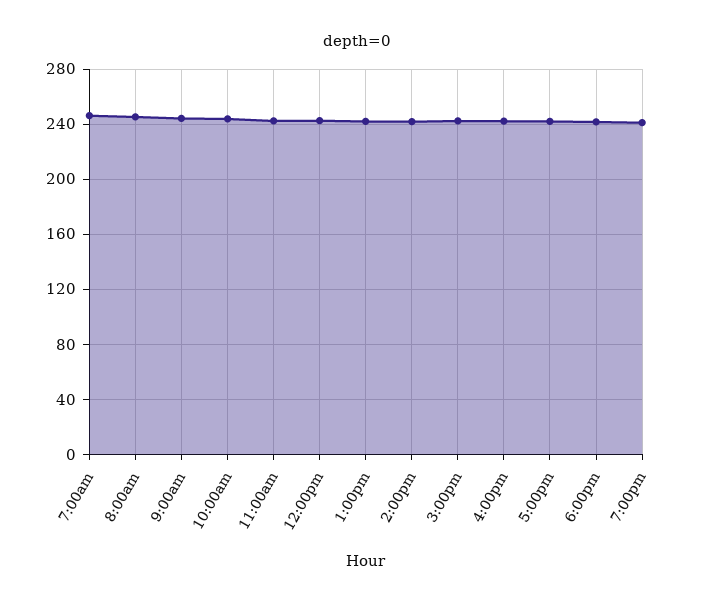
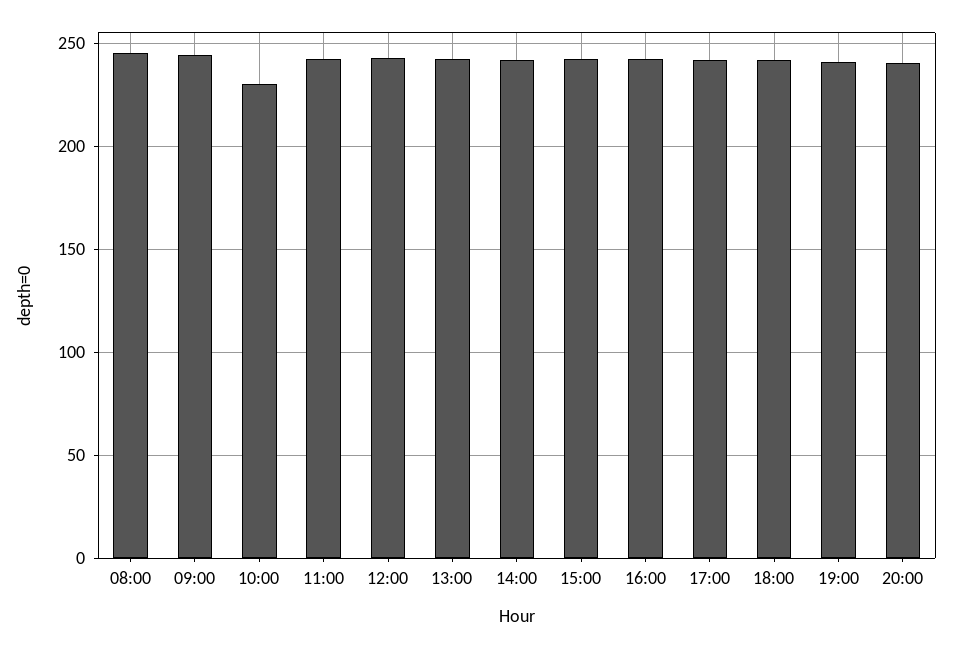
7:00am: 245 -> none
10:00am: 245 -> 230
20:00: none -> 240

